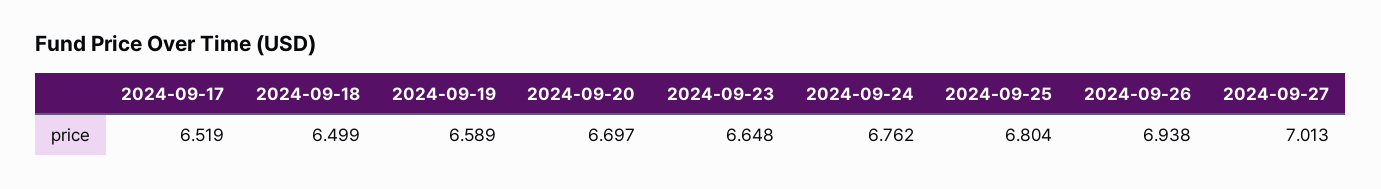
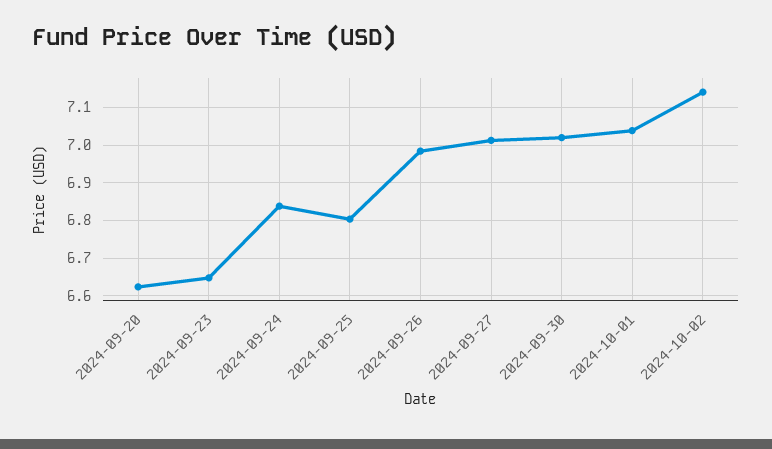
2024-09-17: 6.519 -> none
2024-09-18: 6.499 -> none
2024-09-19: 6.589 -> none
2024-09-20: 6.697 -> 6.62
2024-09-24: 6.762 -> 6.84
2024-09-26: 6.938 -> 6.98
2024-09-30: none -> 7.02
2024-10-01: none -> 7.04
2024-10-02: none -> 7.14

